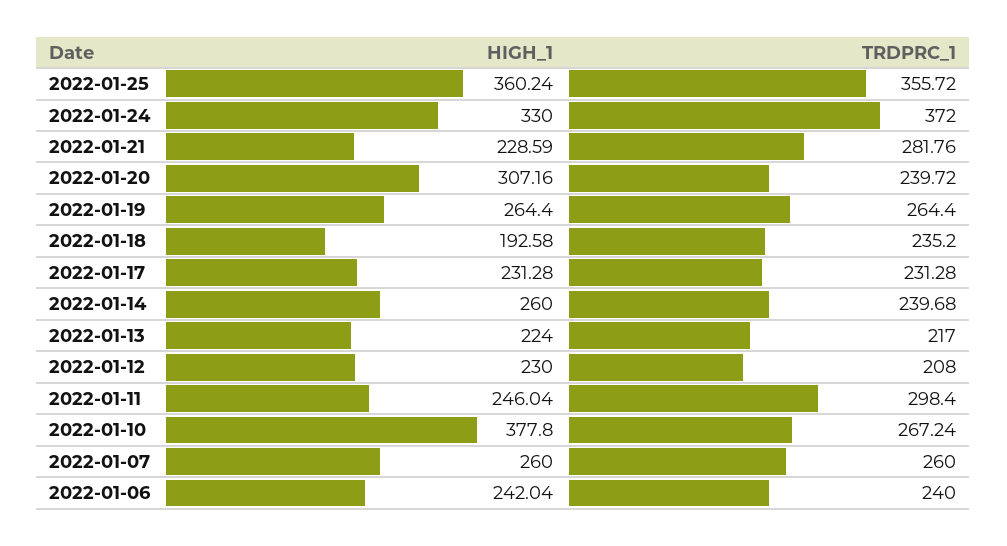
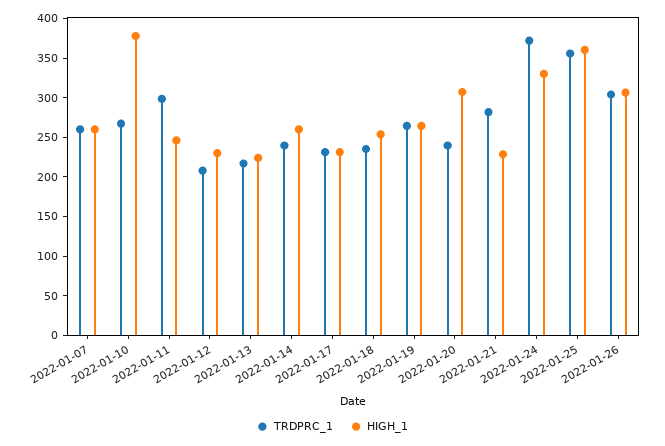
HIGH_1, 2022-01-18: 192.58 -> 250
HIGH_1, 2022-01-06: 242.04 -> none
TRDPRC_1, 2022-01-06: 240 -> none
TRDPRC_1, 2022-01-26: none -> 300
HIGH_1, 2022-01-26: none -> 300

